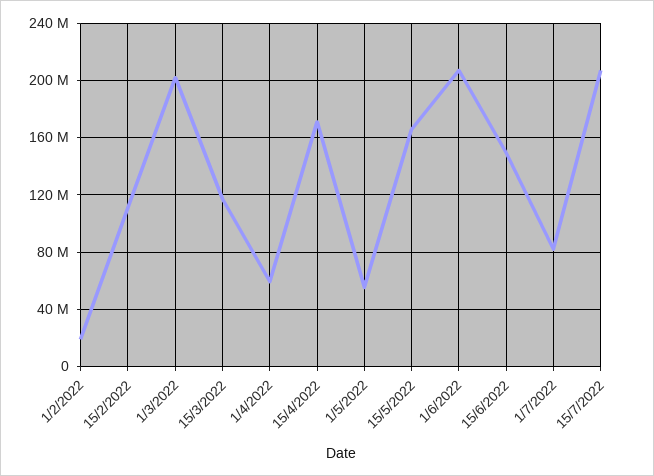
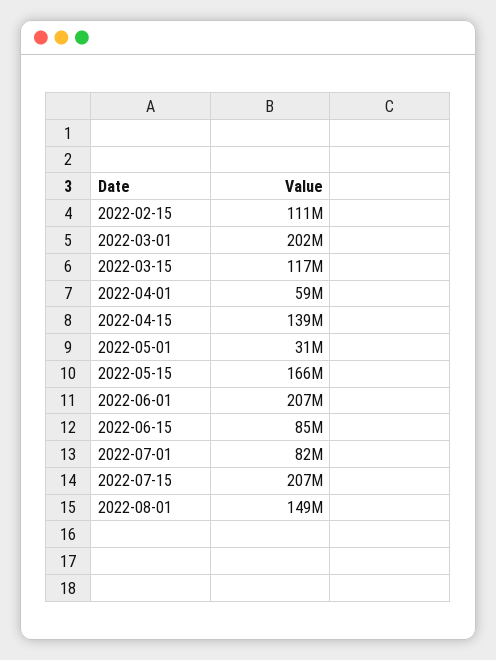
1/2/2022: 20000000 -> none
15/4/2022: 170000000 -> 139000000
1/5/2022: 55000000 -> 31000000
15/6/2022: 150000000 -> 85000000
2022-08-01: none -> 149000000

